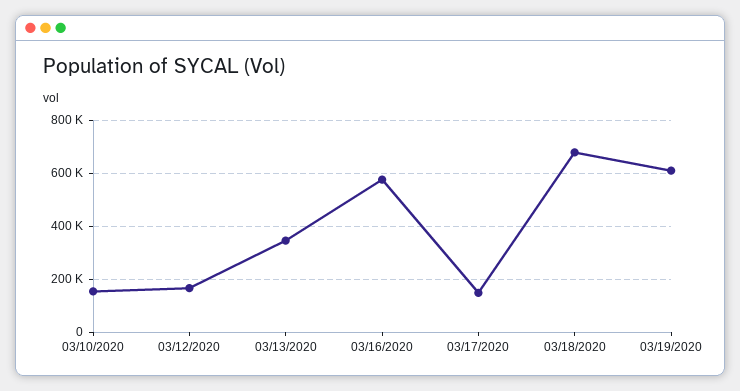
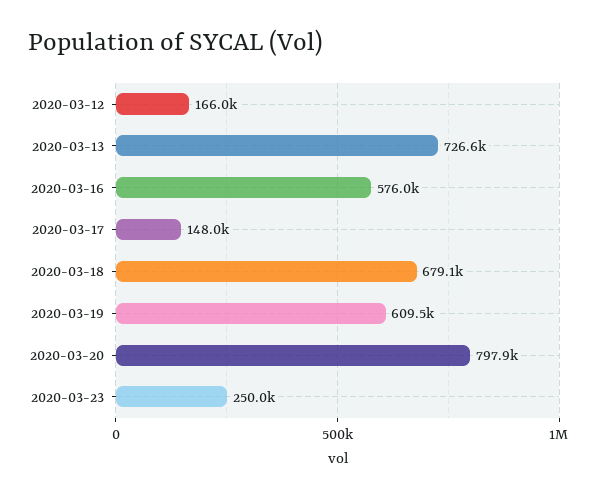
03/10/2020: 150000 -> none
03/13/2020: 350000 -> 726600
2020-03-20: none -> 797900
2020-03-23: none -> 250000

